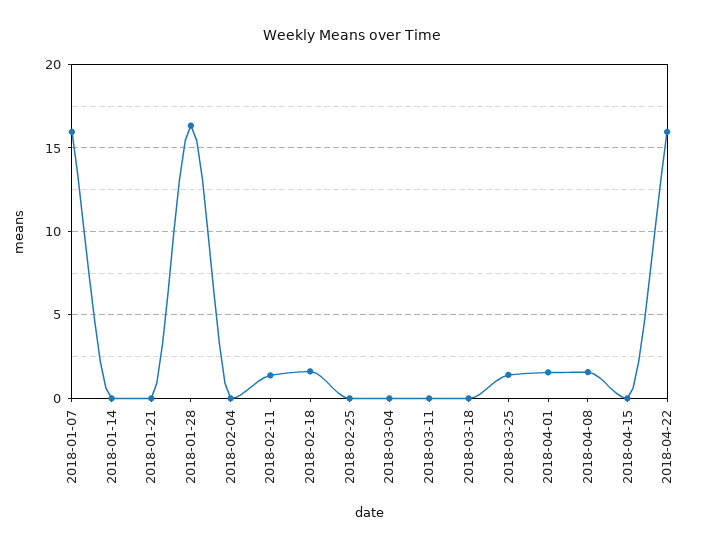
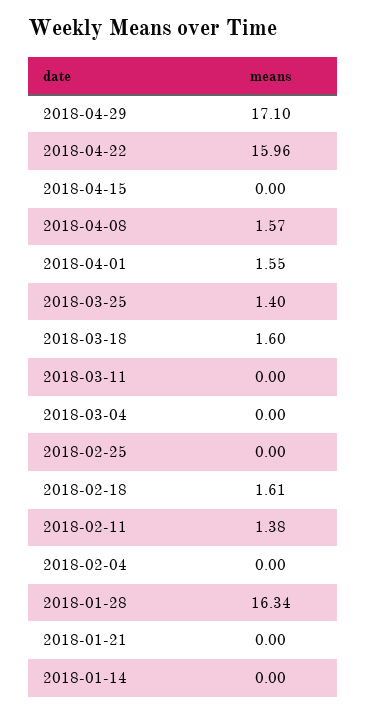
2018-01-07: 16 -> none
2018-03-18: 0 -> 1.6
2018-04-29: none -> 17.1

